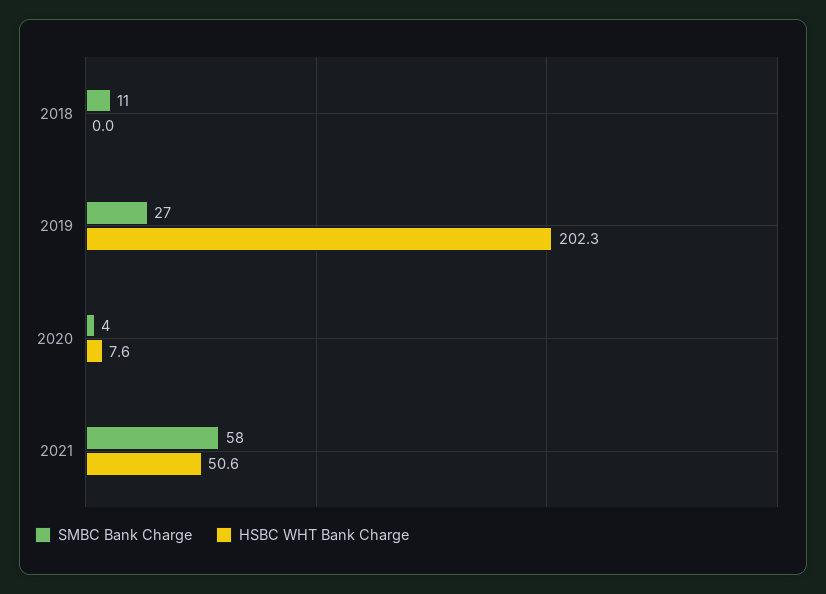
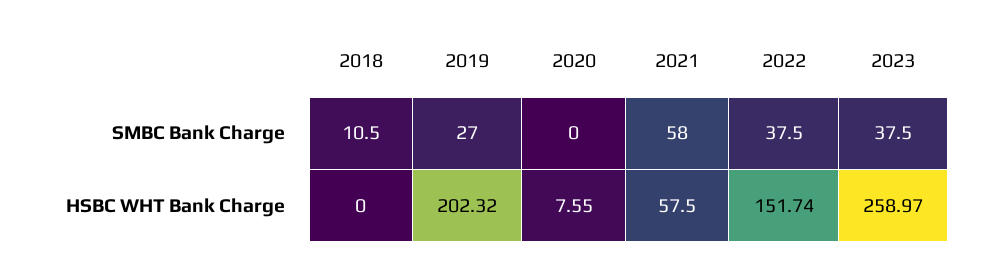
SMBC Bank Charge, 2020: 4 -> 0
HSBC WHT Bank Charge, 2021: 50.6 -> 57.5
SMBC Bank Charge, 2022: none -> 37.5
SMBC Bank Charge, 2023: none -> 37.5
HSBC WHT Bank Charge, 2022: none -> 151.74
HSBC WHT Bank Charge, 2023: none -> 258.97

